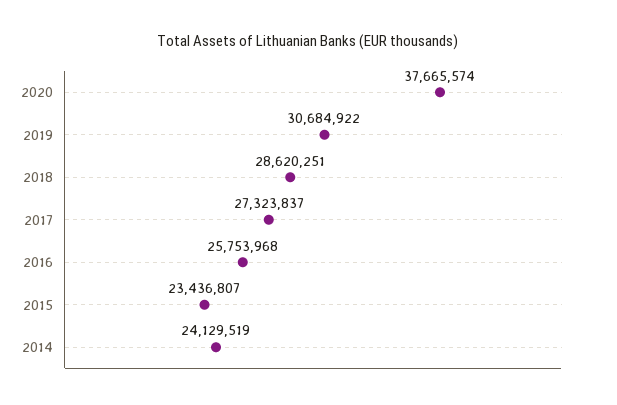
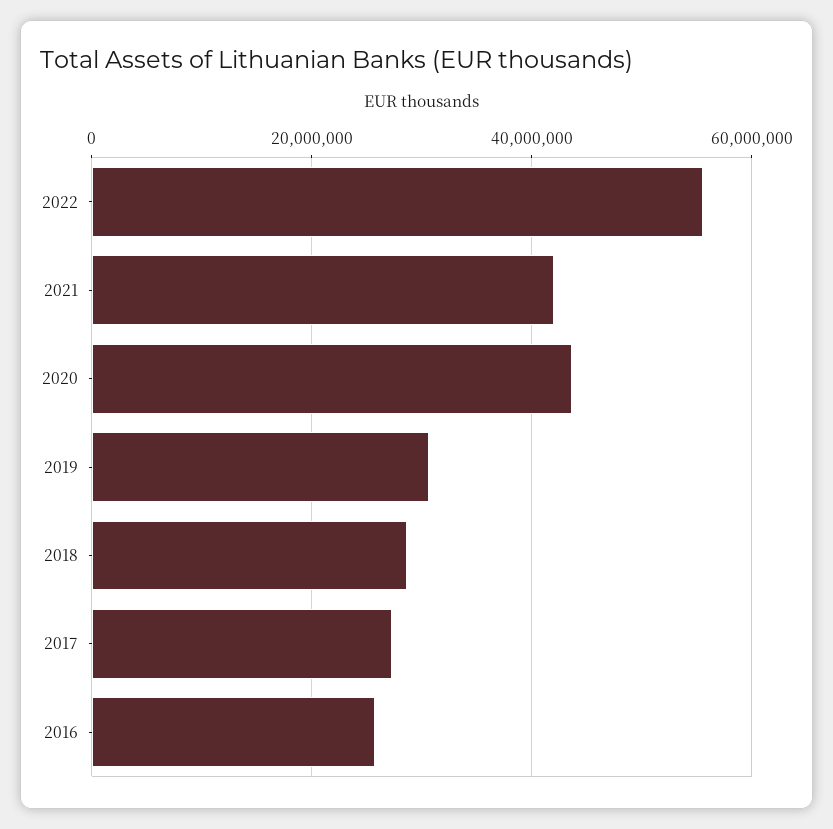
2020: 37665574 -> 44000000
2015: 23436807 -> none
2014: 24129519 -> none
2022: none -> 56000000
2021: none -> 42000000

